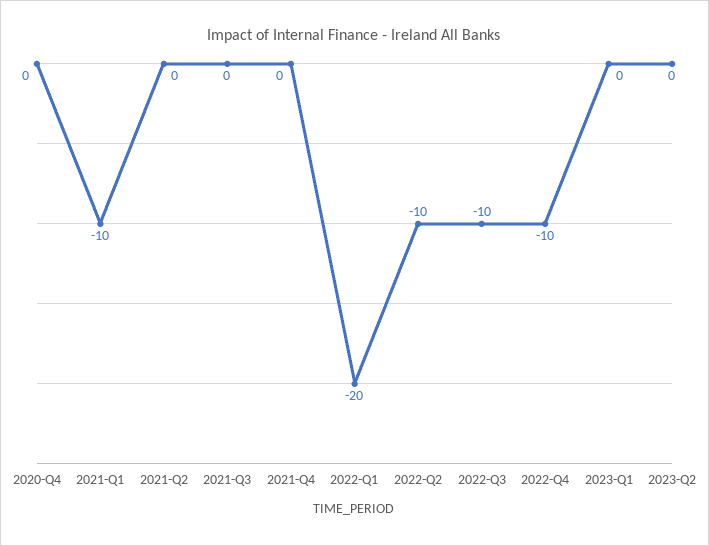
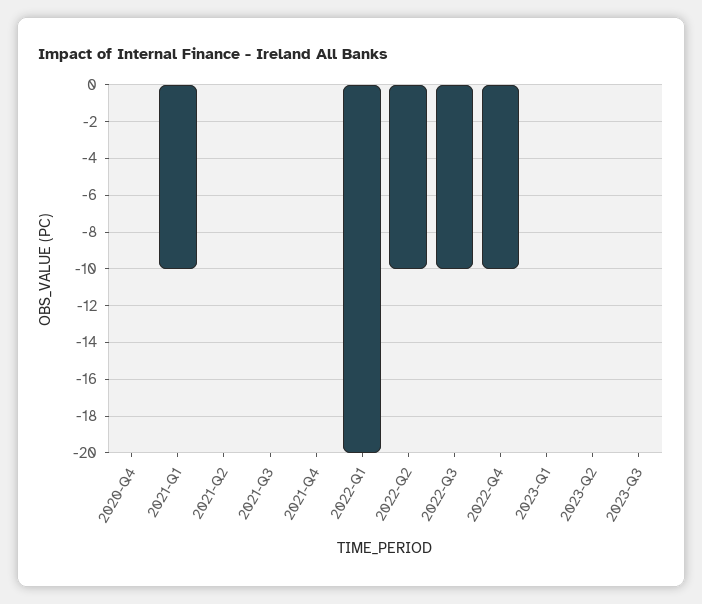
2023-Q3: none -> 0

